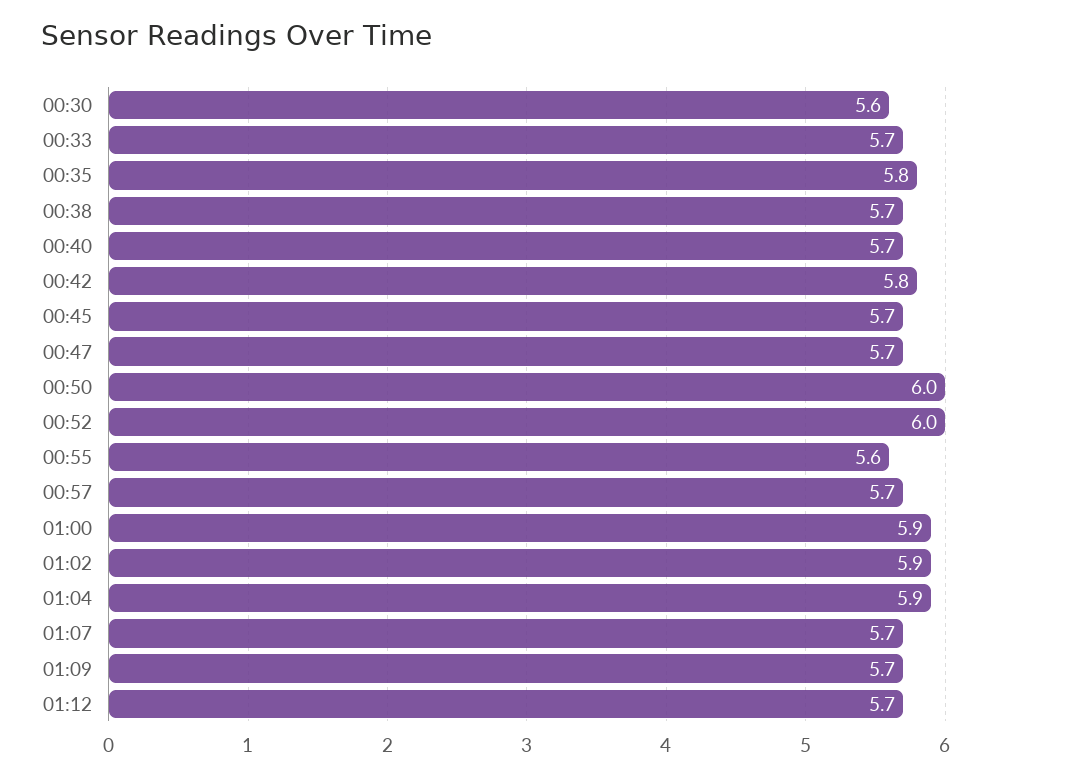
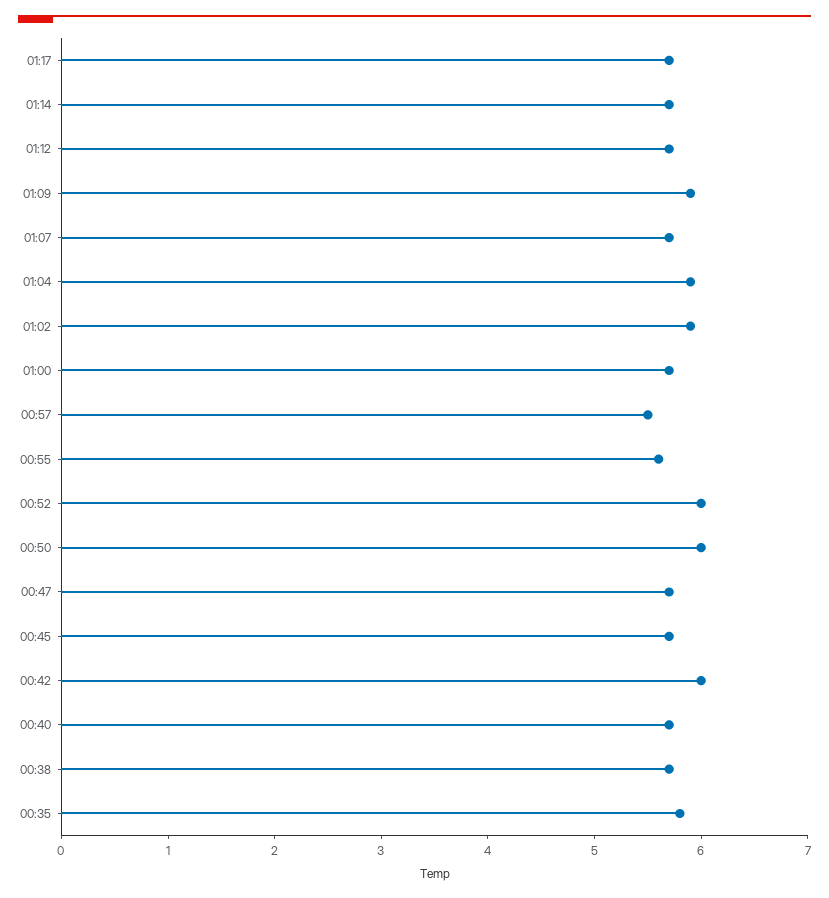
00:30: 5.6 -> none
00:33: 5.7 -> none
00:42: 5.8 -> 6
00:57: 5.7 -> 5.5
01:00: 5.9 -> 5.7
01:09: 5.7 -> 5.9
01:17: none -> 5.7
01:14: none -> 5.7

